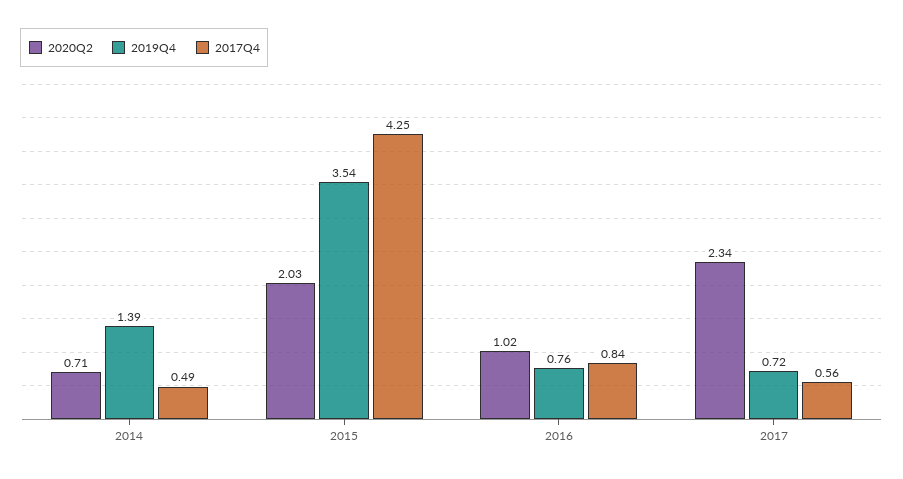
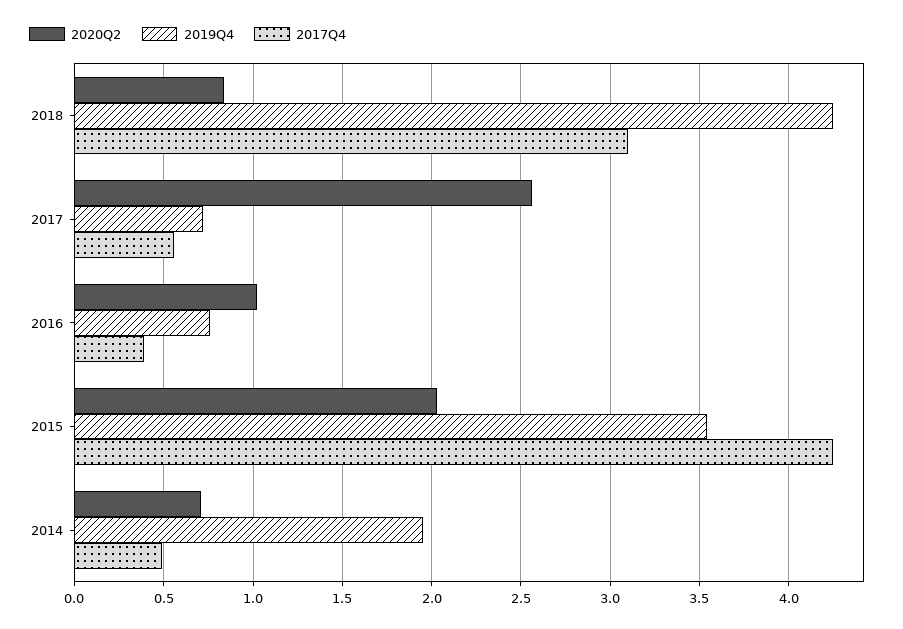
2019Q4, 2014: 1.39 -> 1.95
2017Q4, 2016: 0.84 -> 0.4
2020Q2, 2017: 2.34 -> 2.55
2020Q2, 2018: none -> 0.85
2019Q4, 2018: none -> 4.25
2017Q4, 2018: none -> 3.1

